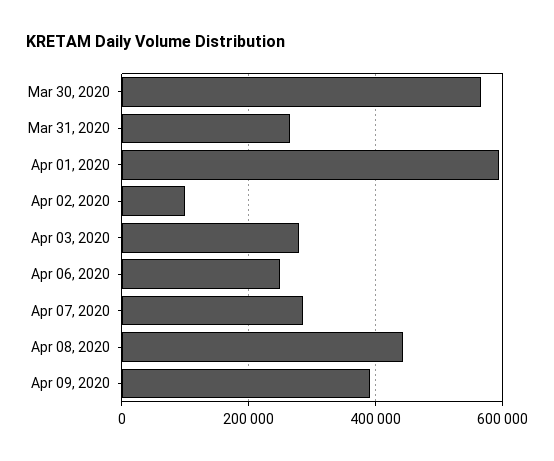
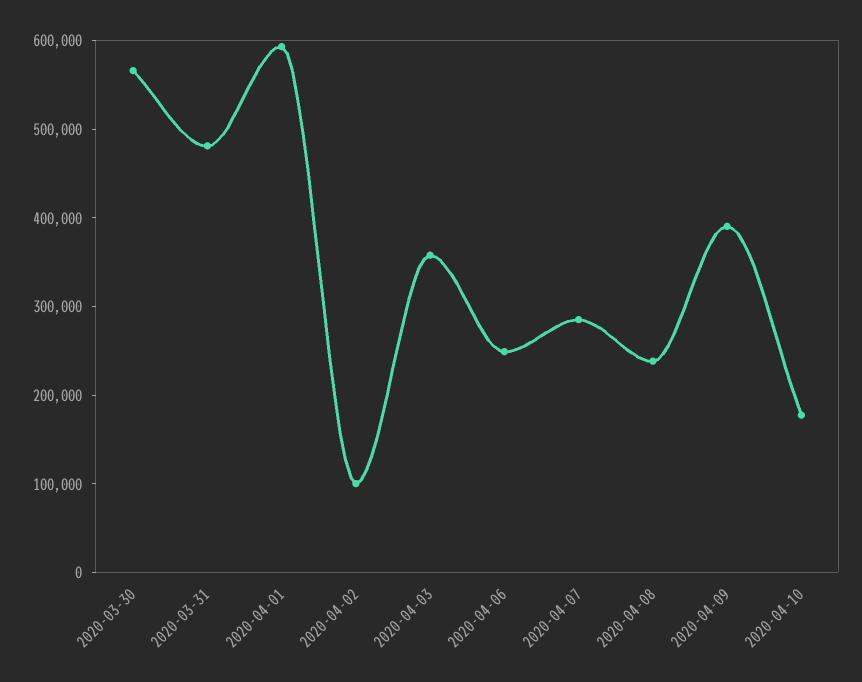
Mar 31, 2020: 260000 -> 480000
Apr 03, 2020: 280000 -> 360000
Apr 08, 2020: 440000 -> 240000
2020-04-10: none -> 180000

